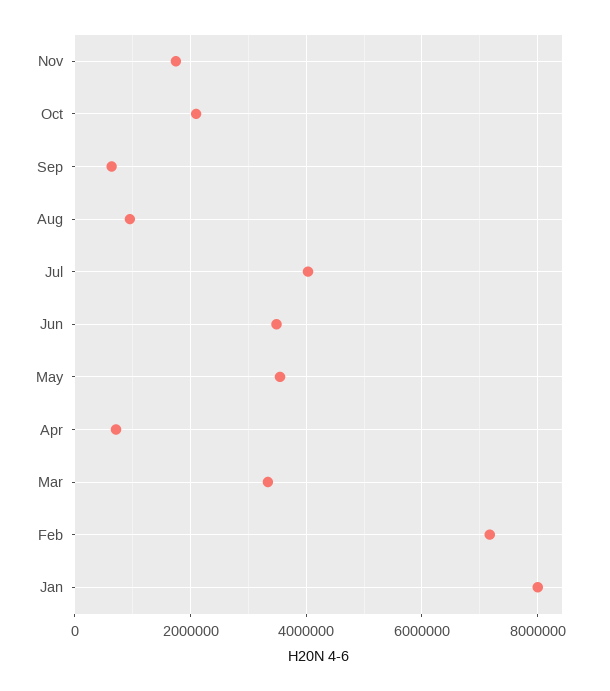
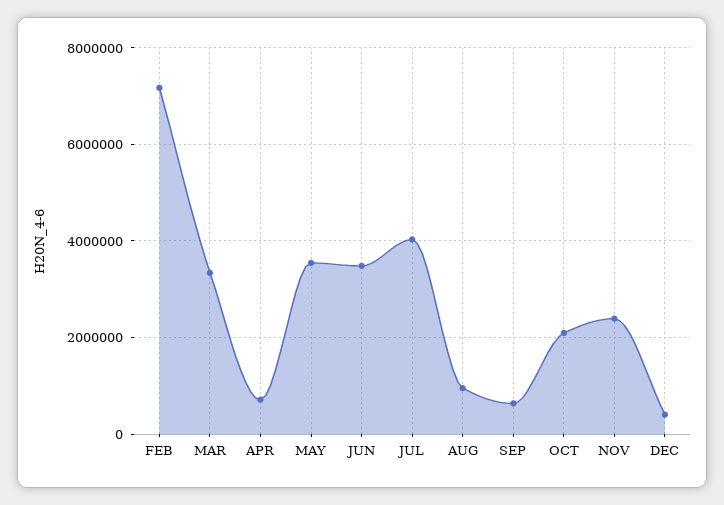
Nov: 1800000 -> 2400000
Jan: 8000000 -> none
DEC: none -> 400000

